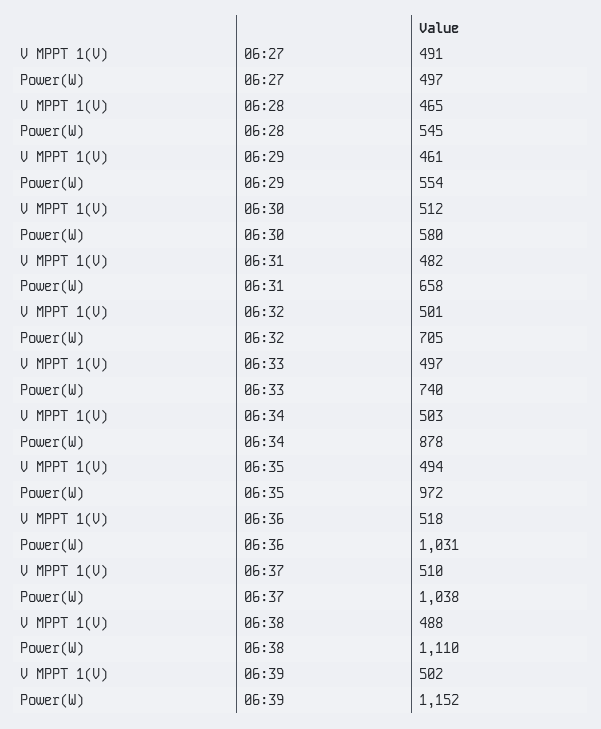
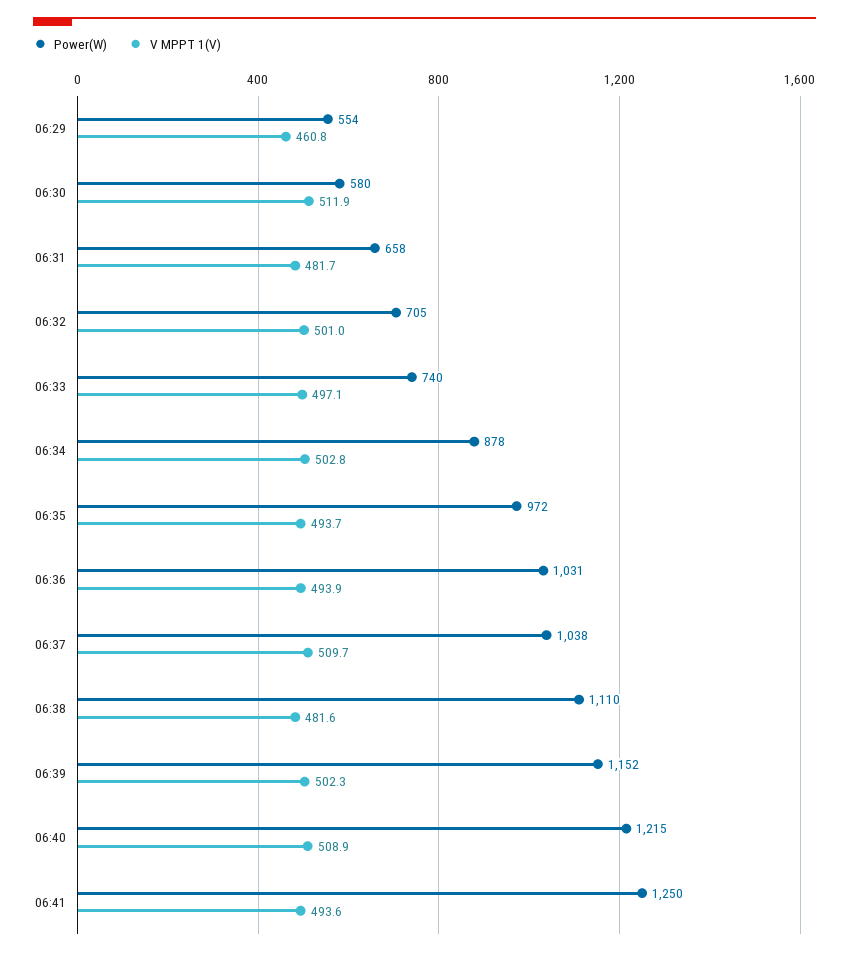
V MPPT 1(V), 06:27: 491 -> none
Power(W), 06:27: 497 -> none
V MPPT 1(V), 06:28: 465 -> none
Power(W), 06:28: 545 -> none
V MPPT 1(V), 06:36: 518 -> 493.9
V MPPT 1(V), 06:38: 488 -> 481.6
Power(W), 06:40: none -> 1215
V MPPT 1(V), 06:40: none -> 508.9
Power(W), 06:41: none -> 1250
V MPPT 1(V), 06:41: none -> 493.6

